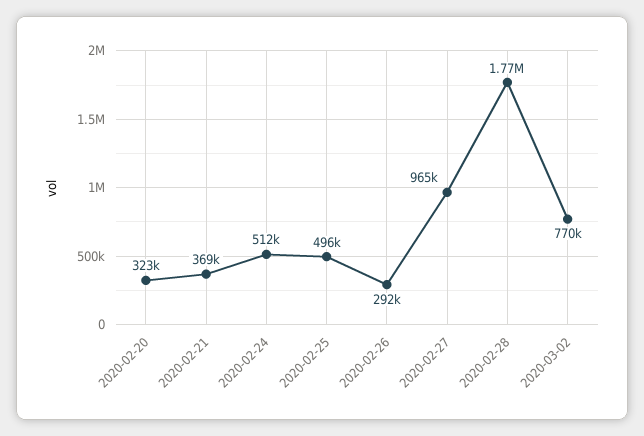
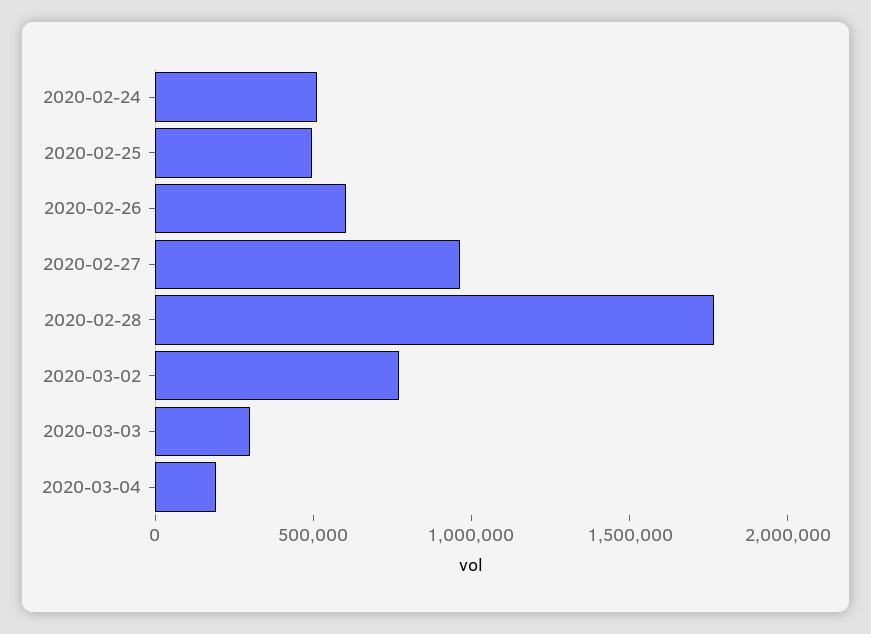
2020-02-20: 323000 -> none
2020-02-21: 369000 -> none
2020-02-26: 292000 -> 600000
2020-03-03: none -> 300000
2020-03-04: none -> 200000

